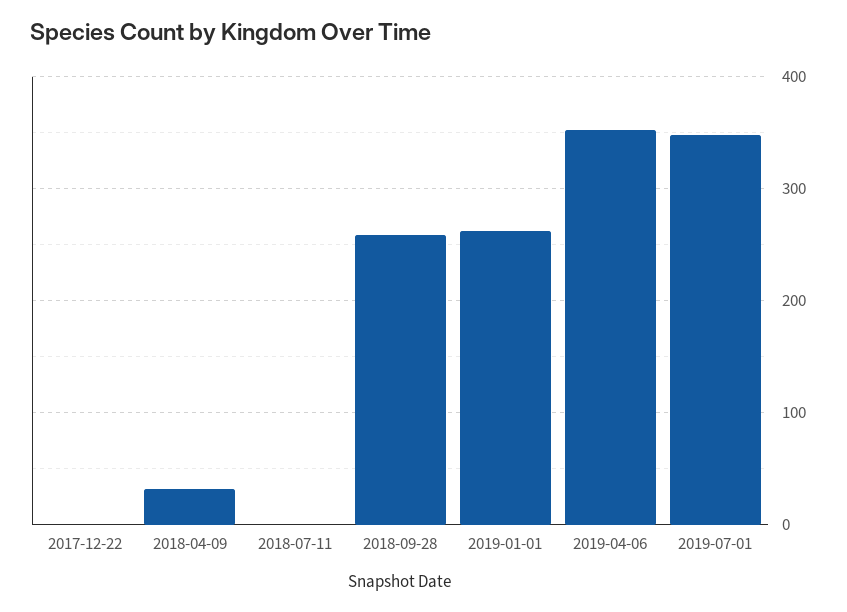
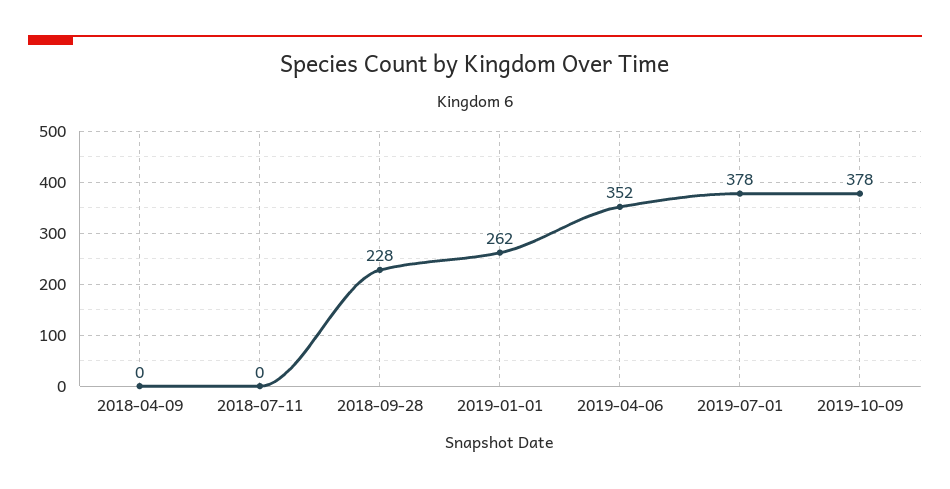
2017-12-22: 0 -> none
2018-04-09: 30 -> 0
2018-09-28: 260 -> 228
2019-07-01: 350 -> 378
2019-10-09: none -> 378

